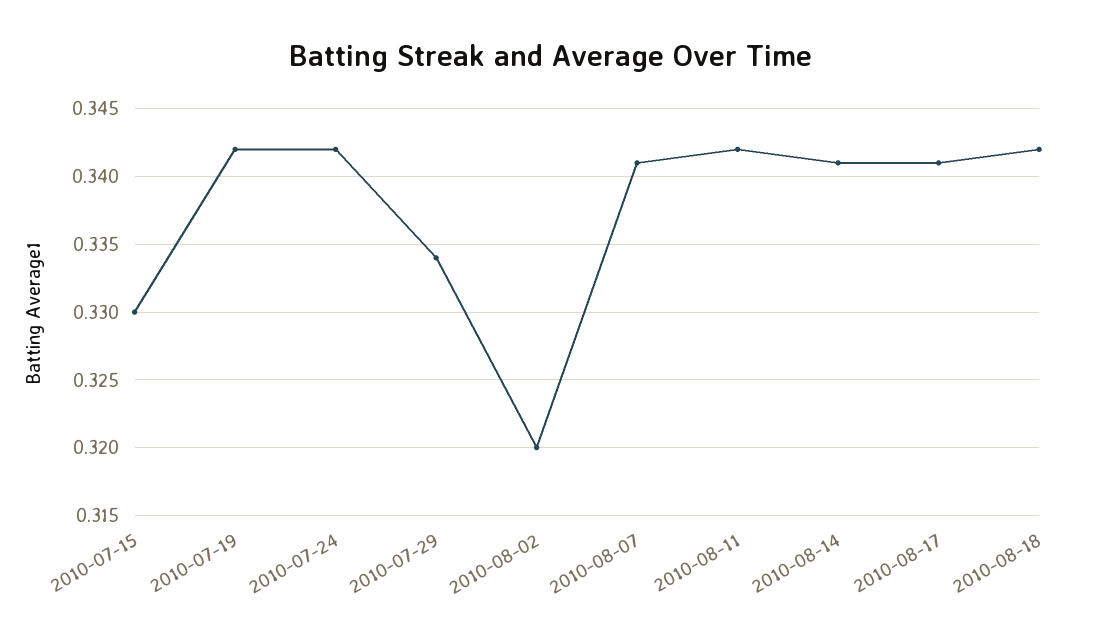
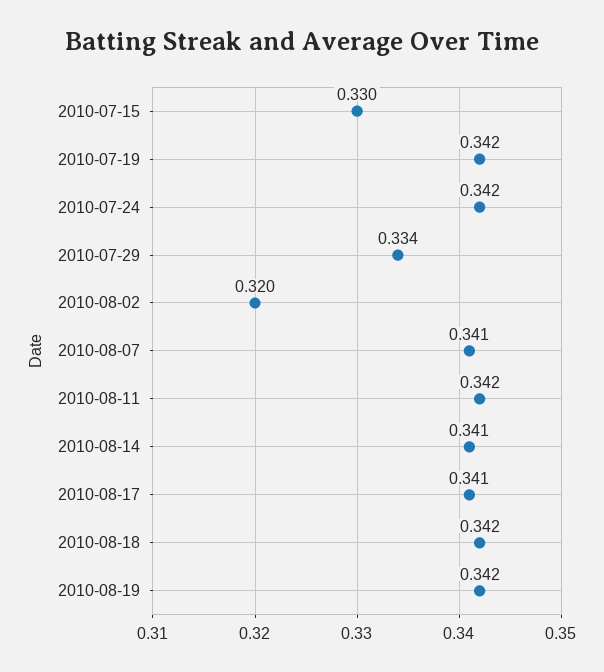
2010-08-19: none -> 0.342

